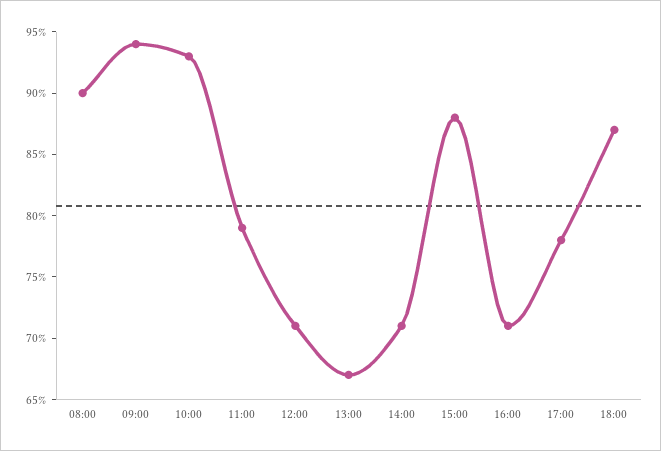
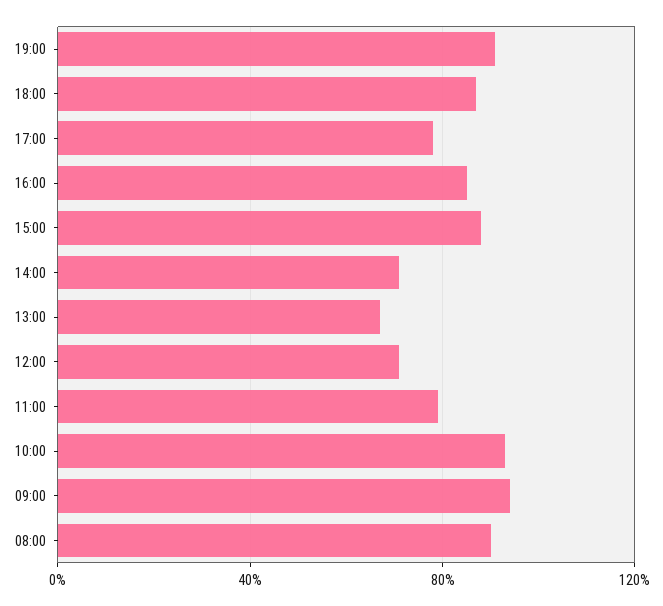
16:00: 71 -> 85
19:00: none -> 90

